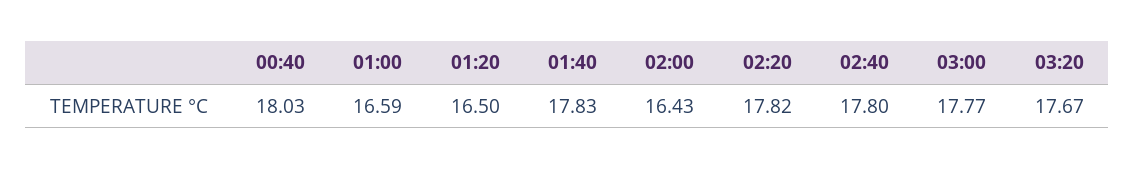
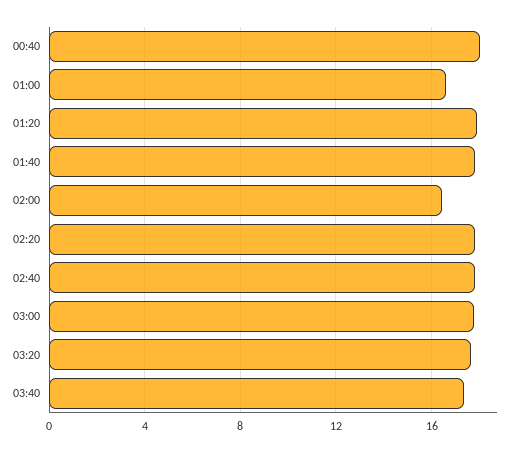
01:20: 16.5 -> 18
03:40: none -> 17.5

